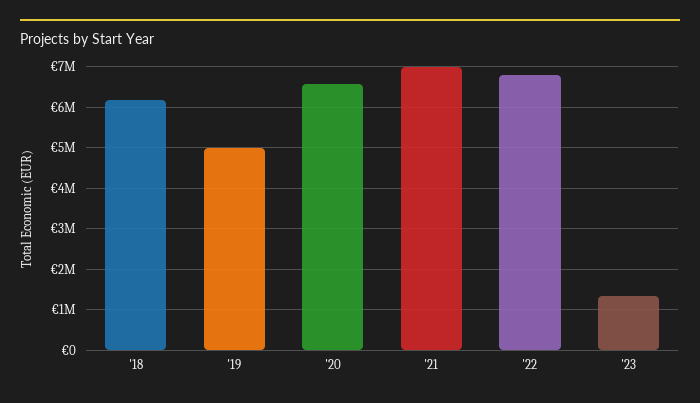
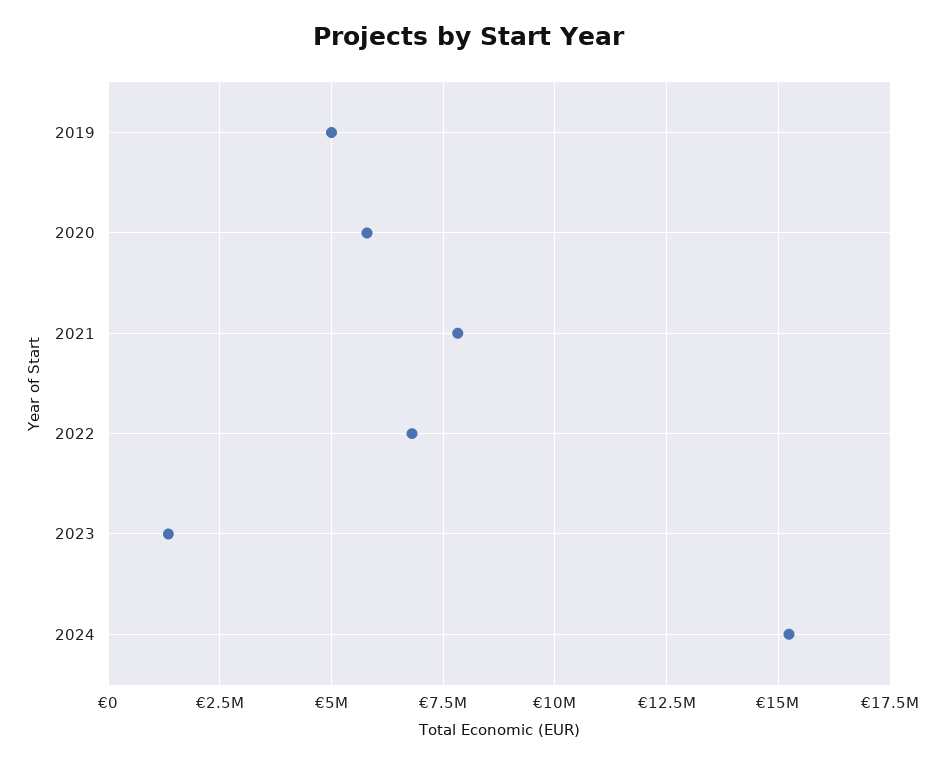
'18: 6200000 -> none
'20: 6600000 -> 5750000
'21: 7000000 -> 7750000
2024: none -> 15250000

